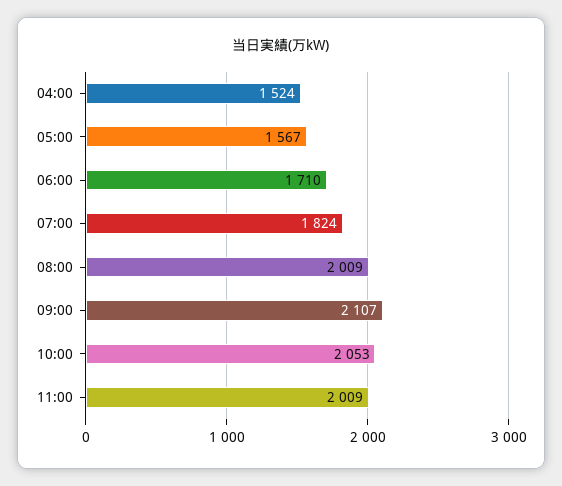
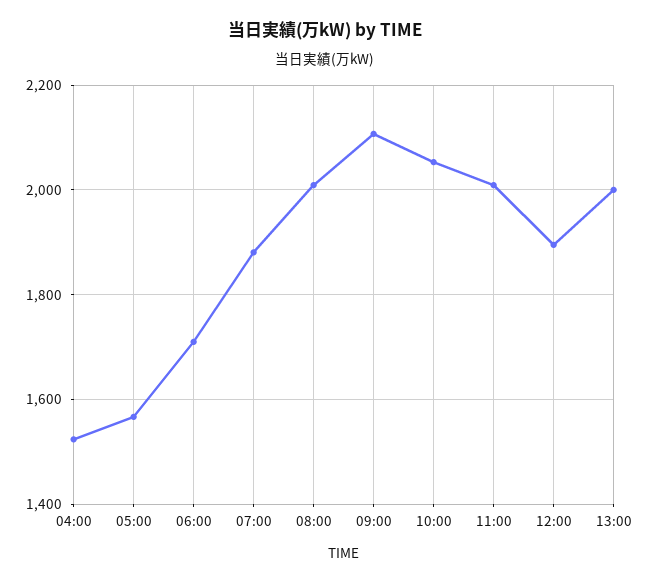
07:00: 1824 -> 1880
12:00: none -> 1900
13:00: none -> 2000

